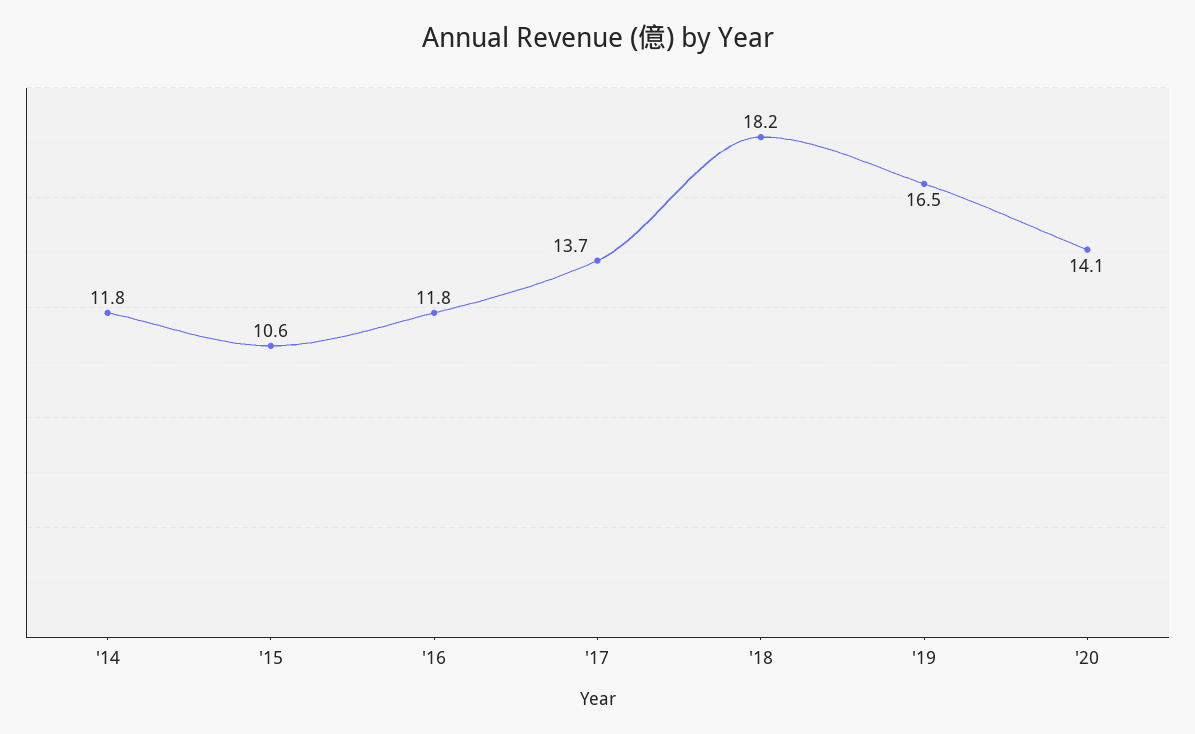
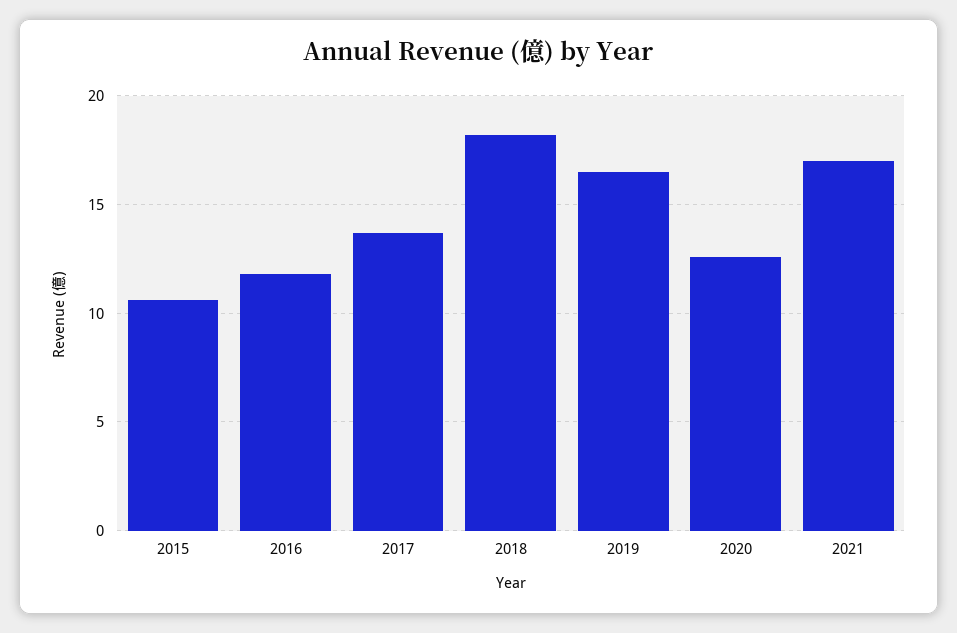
'14: 11.8 -> none
'20: 14.1 -> 12.5
2021: none -> 17

